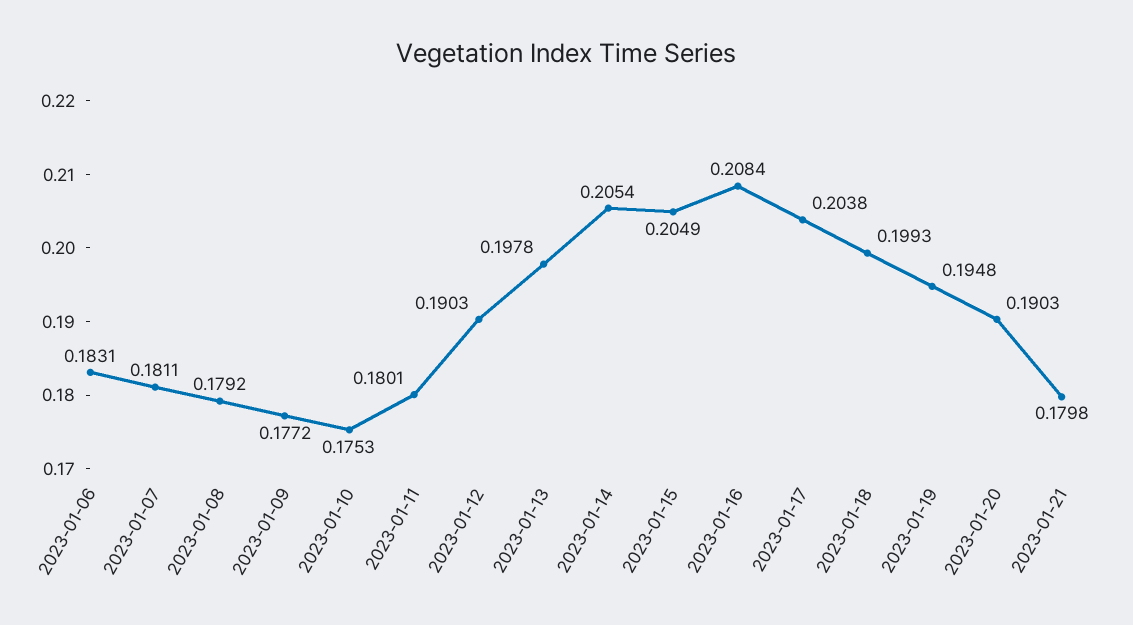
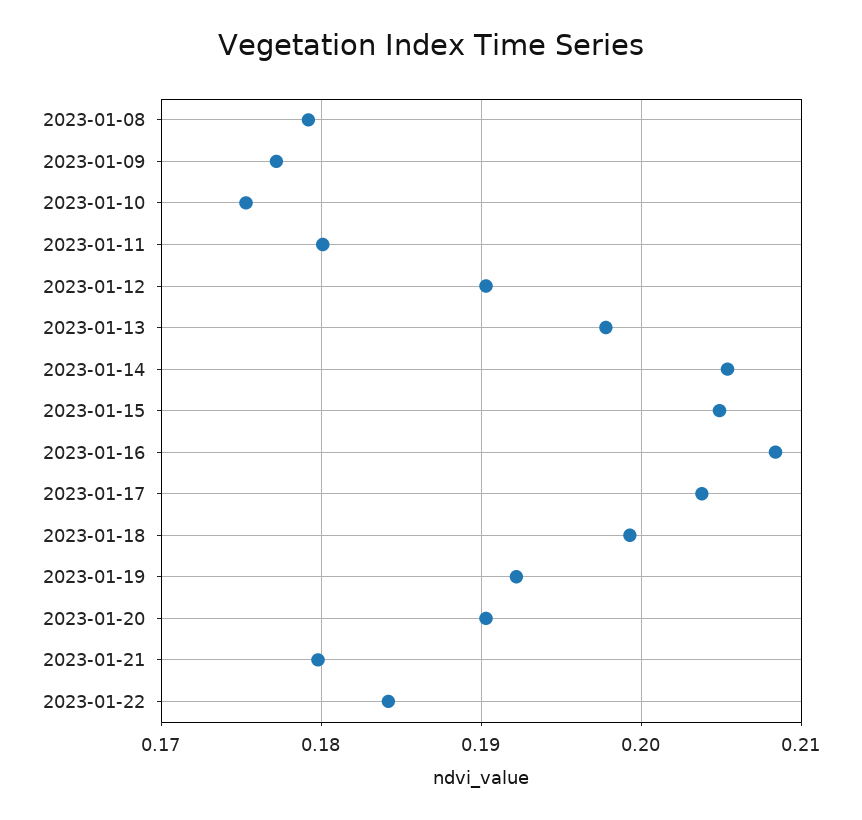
2023-01-06: 0.1831 -> none
2023-01-07: 0.1811 -> none
2023-01-19: 0.1948 -> 0.192
2023-01-22: none -> 0.184

